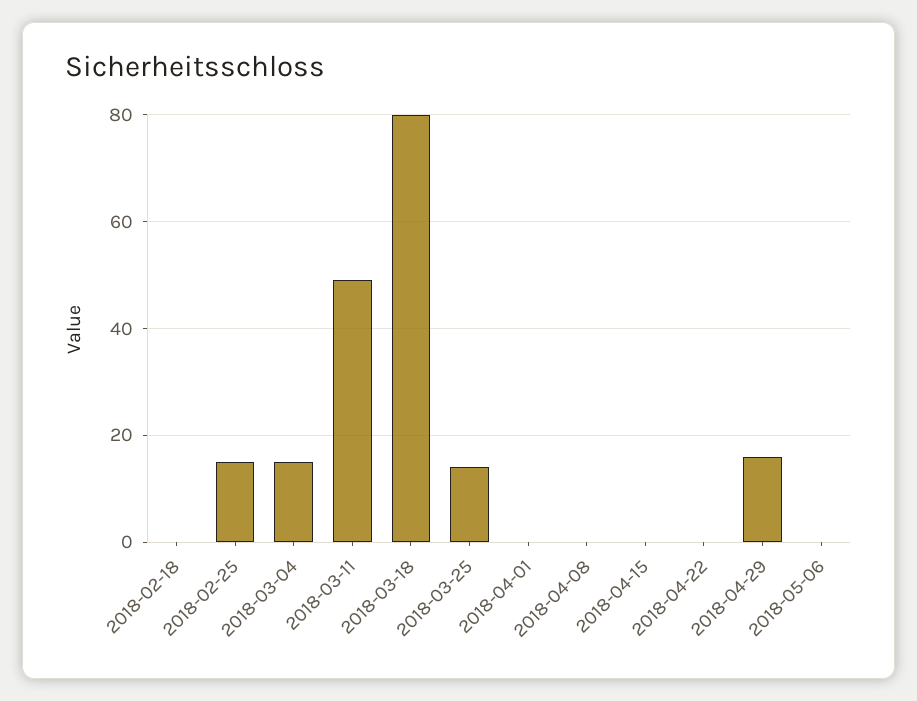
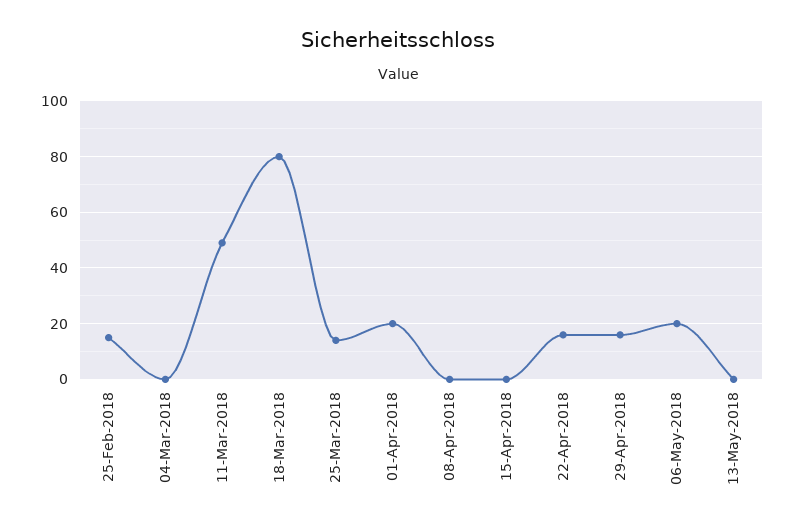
2018-02-18: 0 -> none
2018-03-04: 15 -> 0
2018-04-01: 0 -> 20
2018-04-22: 0 -> 15
2018-05-06: 0 -> 20
13-May-2018: none -> 0

